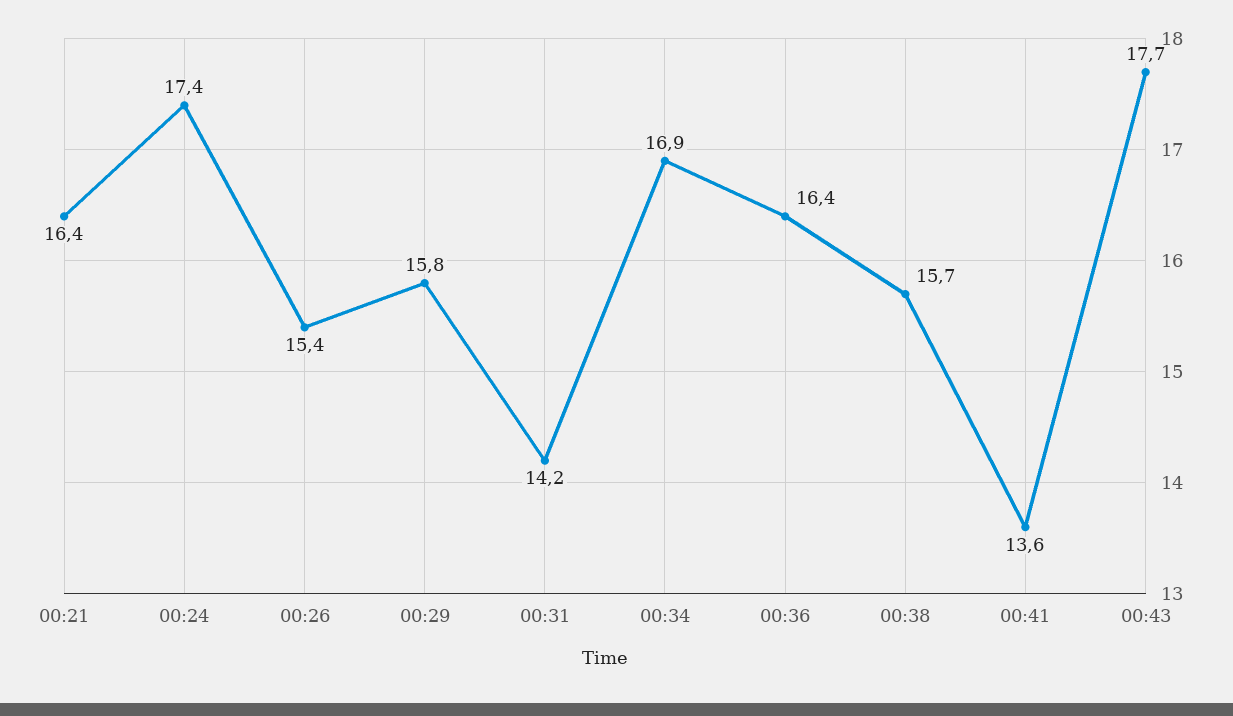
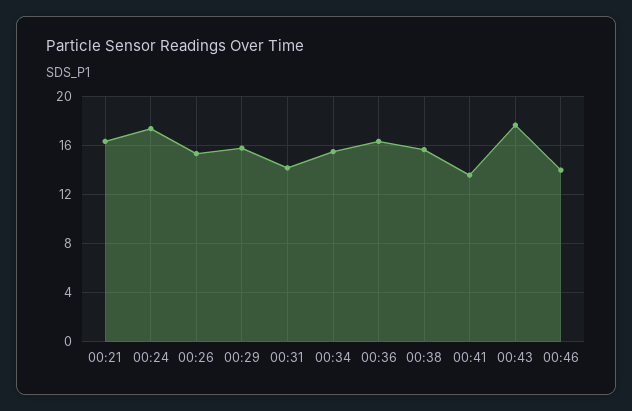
00:34: 16.9 -> 15.5
00:46: none -> 14

